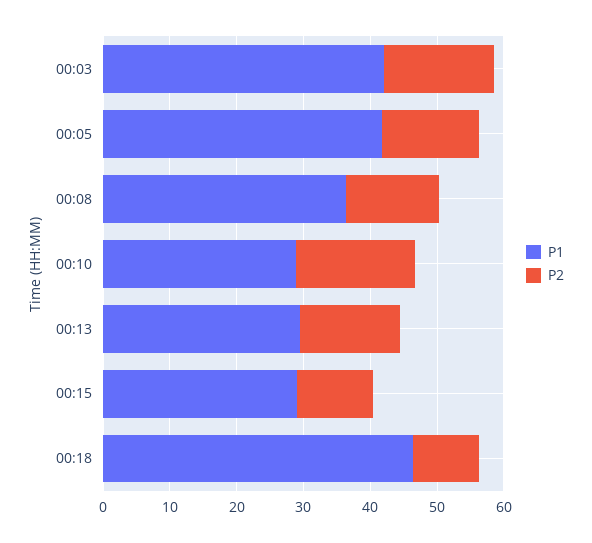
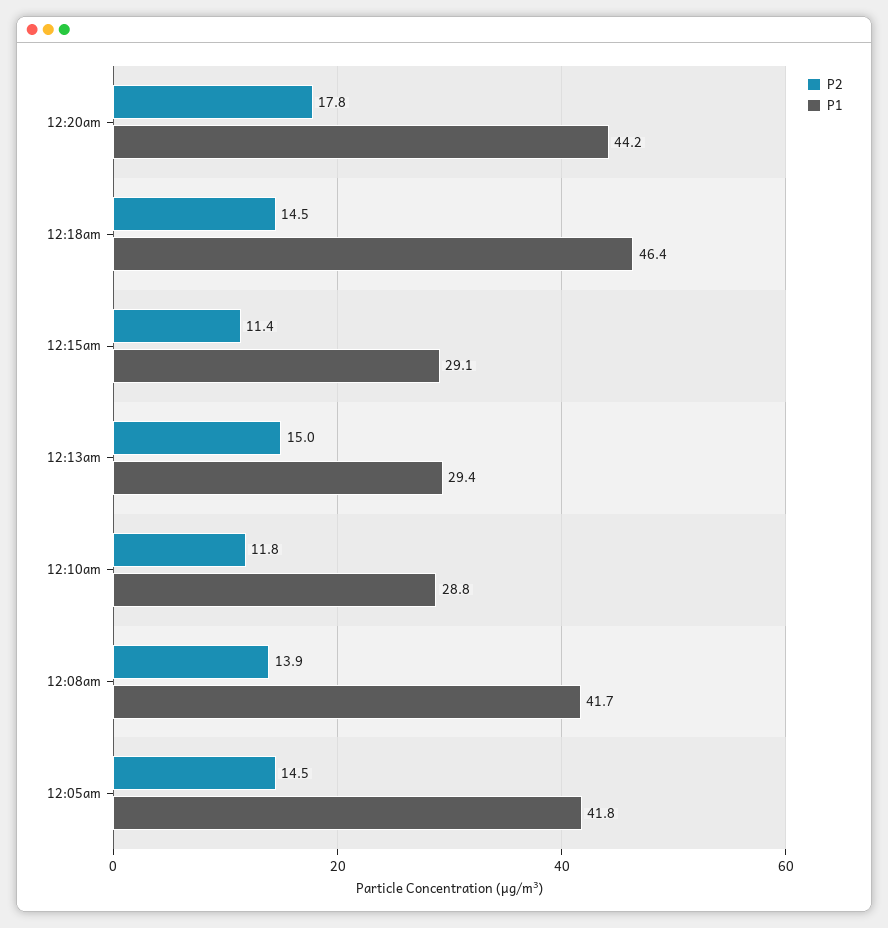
P1, 00:03: 42 -> none
P2, 00:03: 16 -> none
P1, 00:08: 36 -> 41.7
P2, 00:10: 18 -> 11.8
P2, 00:18: 10 -> 14.5
P2, 12:20am: none -> 17.8
P1, 12:20am: none -> 44.2

